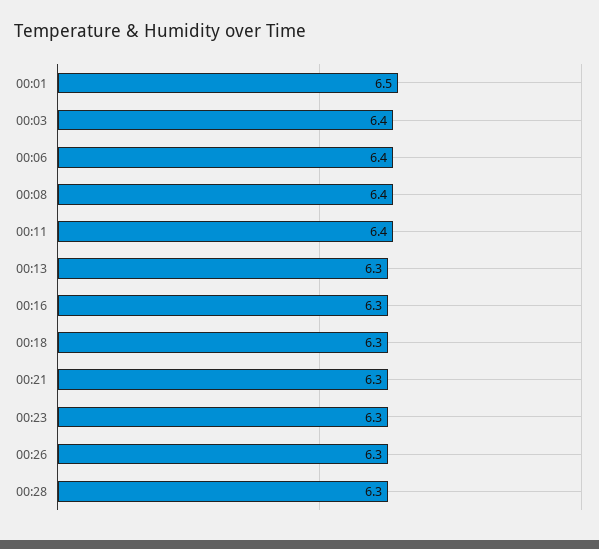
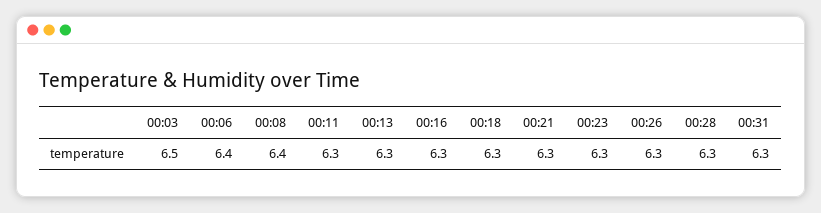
00:01: 6.5 -> none
00:03: 6.4 -> 6.5
00:11: 6.4 -> 6.3
00:31: none -> 6.3

